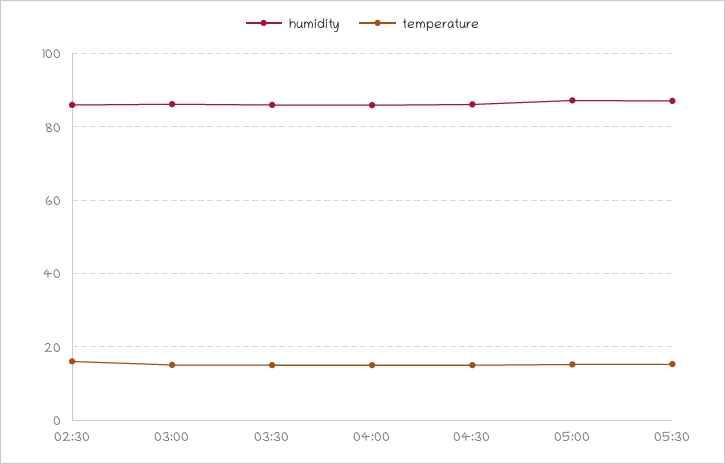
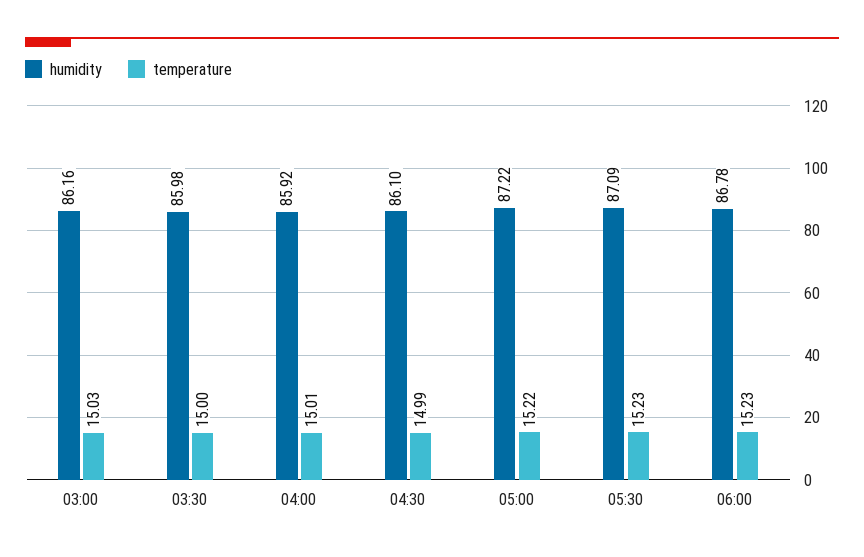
humidity, 02:30: 86 -> none
temperature, 02:30: 16 -> none
humidity, 06:00: none -> 86.78
temperature, 06:00: none -> 15.23

